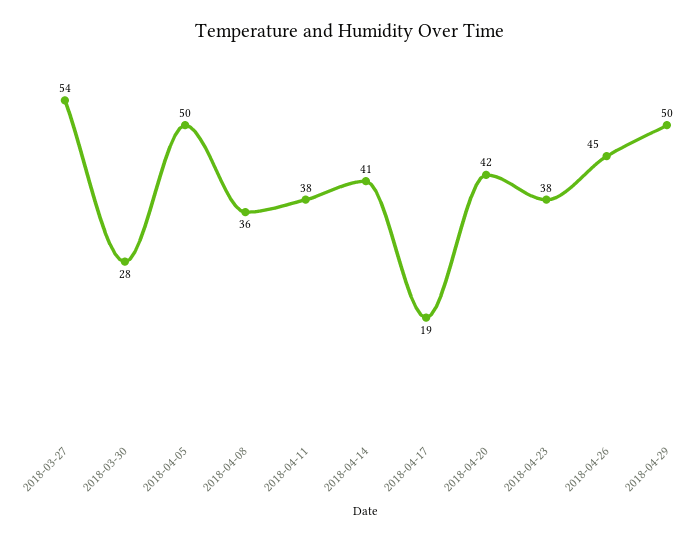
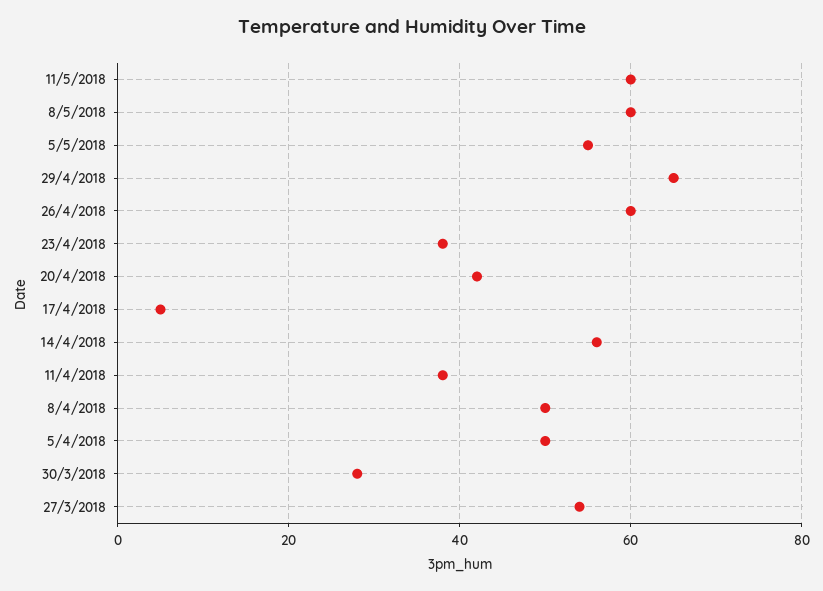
2018-04-08: 36 -> 50
2018-04-14: 41 -> 55
2018-04-17: 19 -> 5
2018-04-26: 45 -> 60
2018-04-29: 50 -> 65
11/5/2018: none -> 60
8/5/2018: none -> 60
5/5/2018: none -> 55

